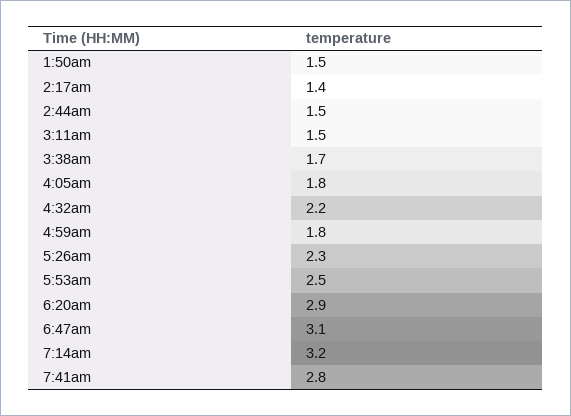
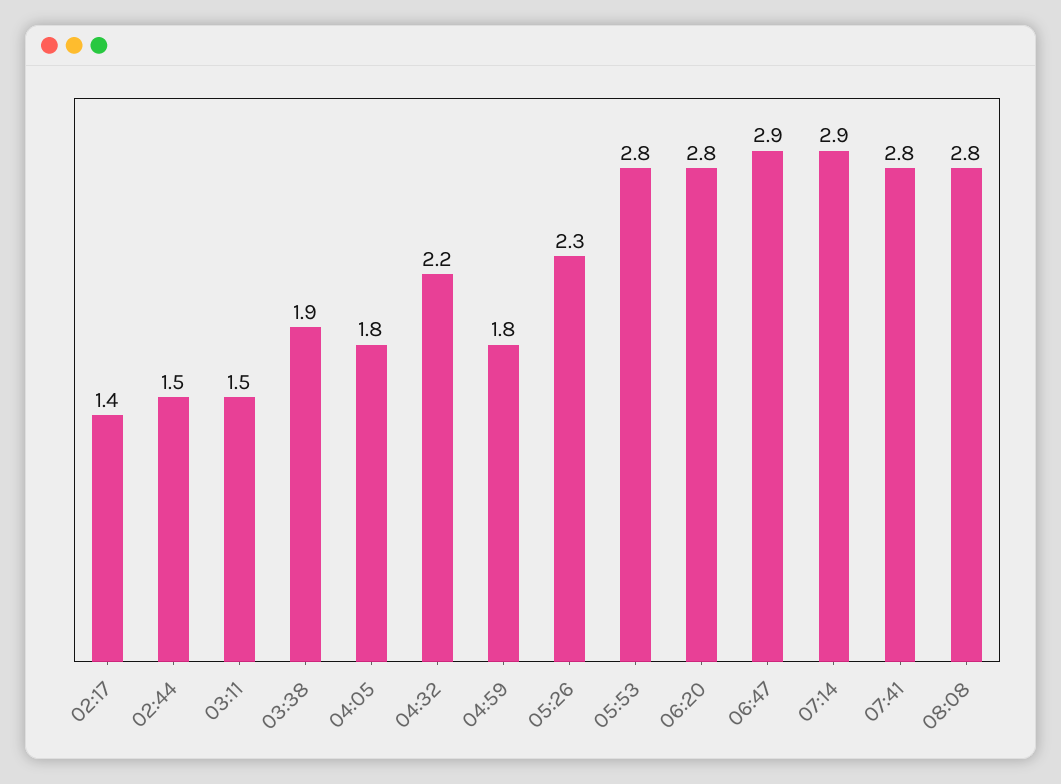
1:50am: 1.5 -> none
3:38am: 1.7 -> 1.9
5:53am: 2.5 -> 2.8
6:20am: 2.9 -> 2.8
6:47am: 3.1 -> 2.9
7:14am: 3.2 -> 2.9
08:08: none -> 2.8

